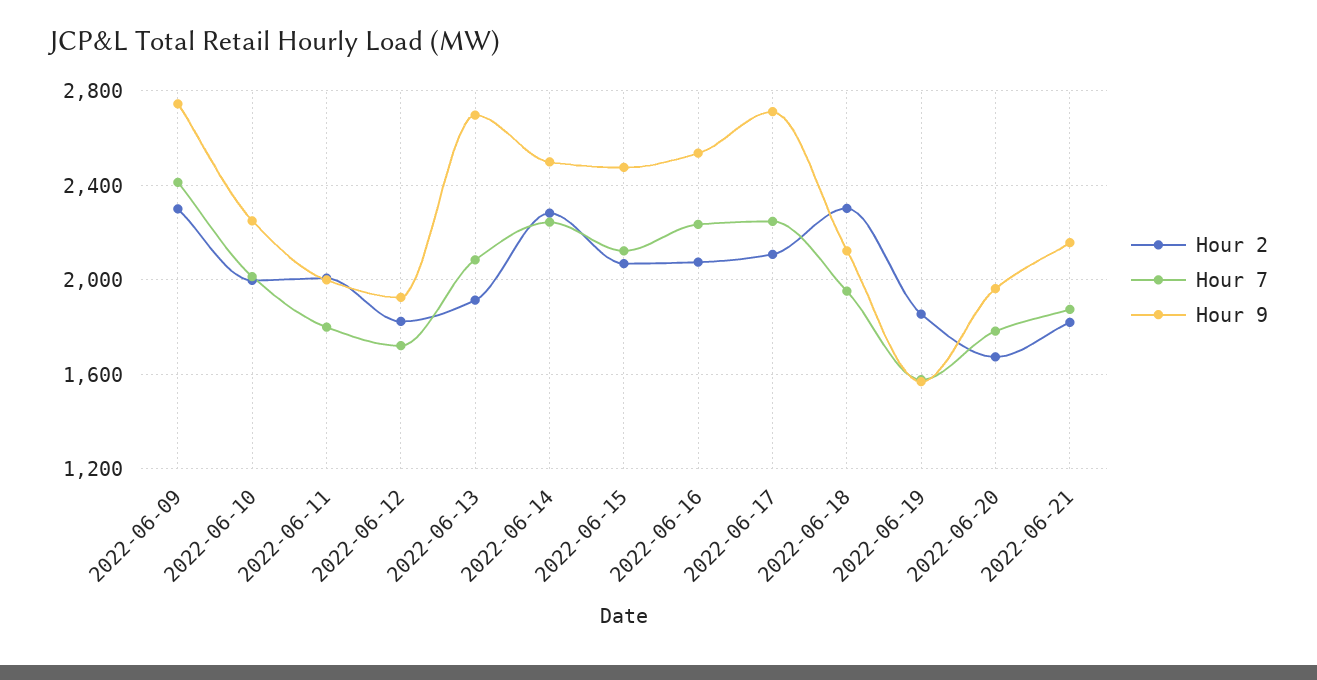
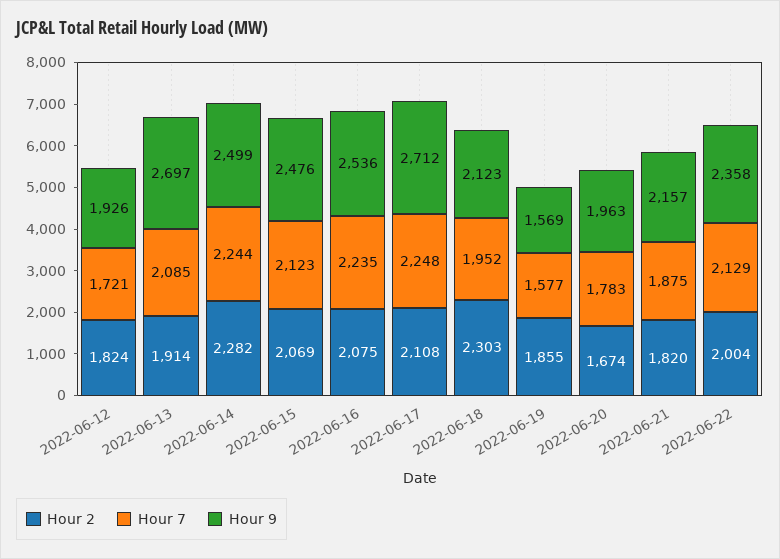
Hour 2, 2022-06-09: 2300 -> none
Hour 7, 2022-06-09: 2400 -> none
Hour 9, 2022-06-09: 2750 -> none
Hour 2, 2022-06-10: 2000 -> none
Hour 7, 2022-06-10: 2000 -> none
Hour 9, 2022-06-10: 2250 -> none
Hour 2, 2022-06-11: 2000 -> none
Hour 7, 2022-06-11: 1800 -> none
Hour 9, 2022-06-11: 2000 -> none
Hour 2, 2022-06-22: none -> 2004
Hour 7, 2022-06-22: none -> 2129
Hour 9, 2022-06-22: none -> 2358

